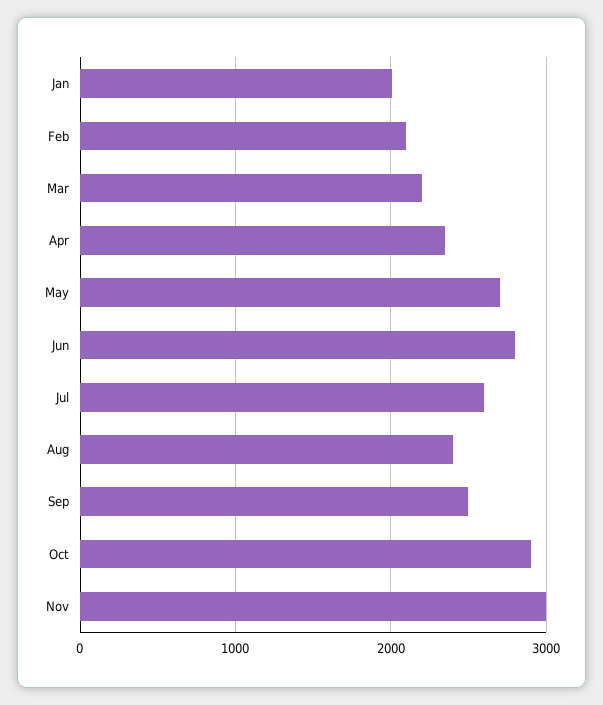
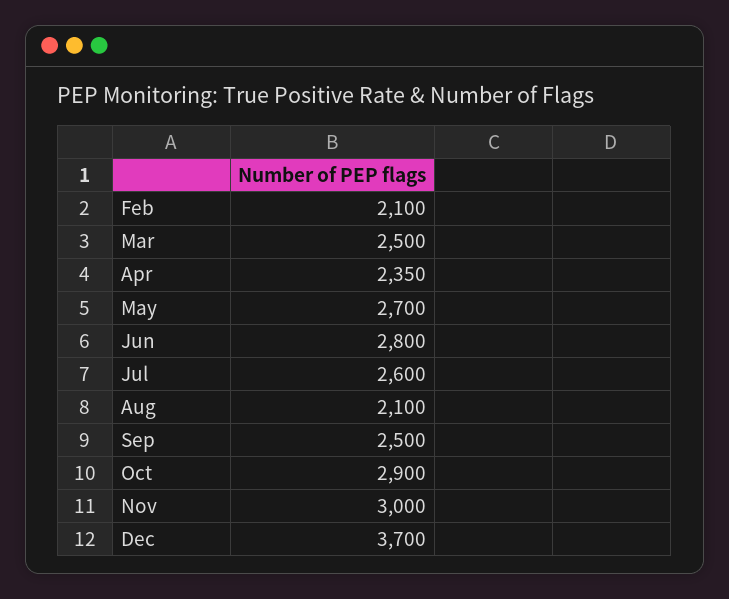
Jan: 2000 -> none
Mar: 2200 -> 2500
Aug: 2400 -> 2100
Dec: none -> 3700

